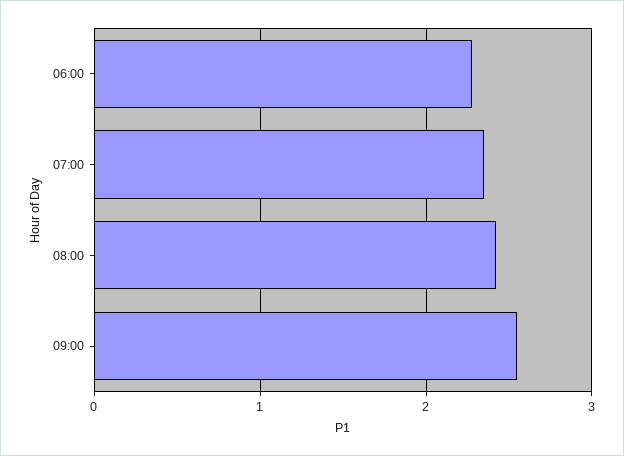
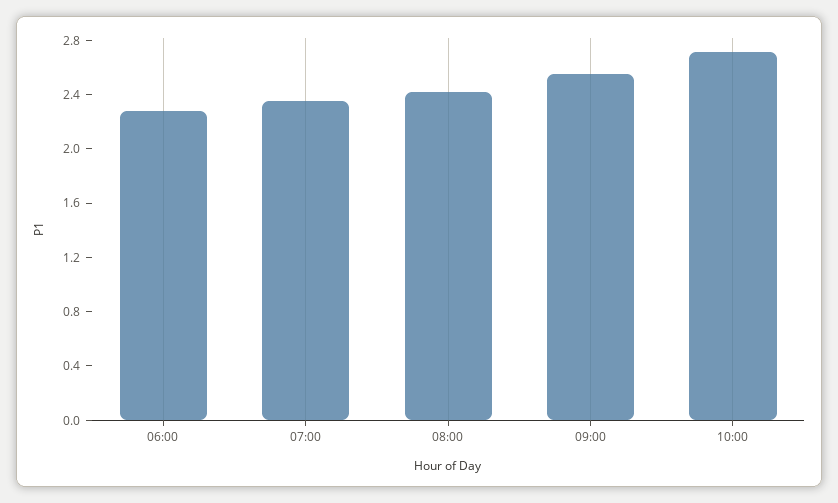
10:00: none -> 2.7

